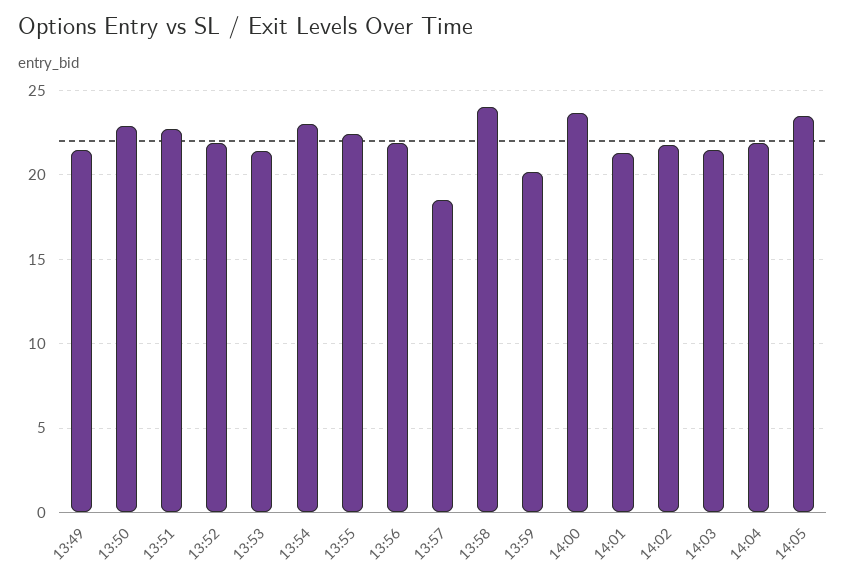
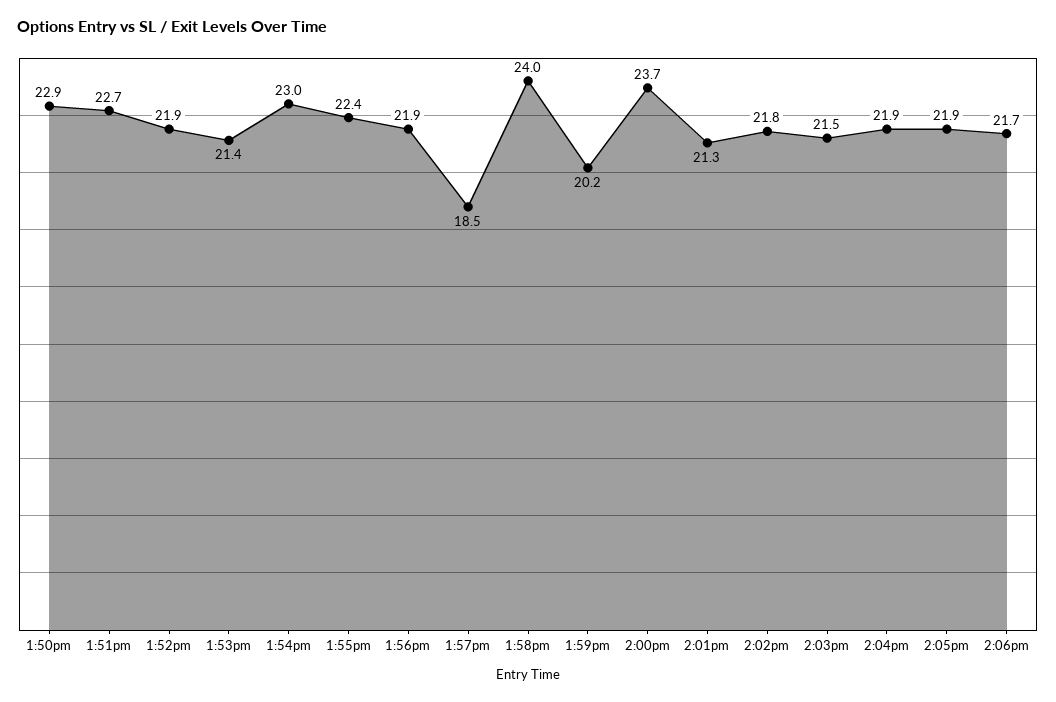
13:49: 21.5 -> none
14:05: 23.5 -> 21.9
2:06pm: none -> 21.7

